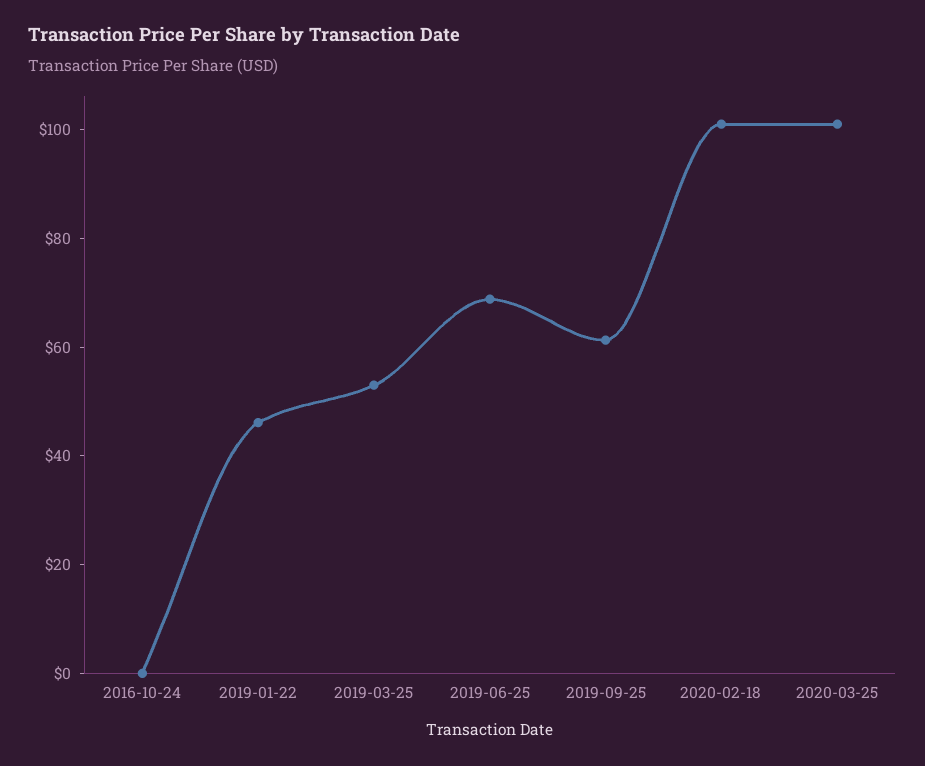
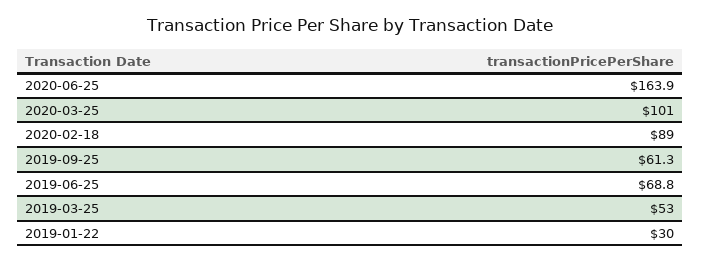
2016-10-24: 0 -> none
2019-01-22: 45 -> 30
2020-02-18: 100 -> 89
2020-06-25: none -> 163.9

